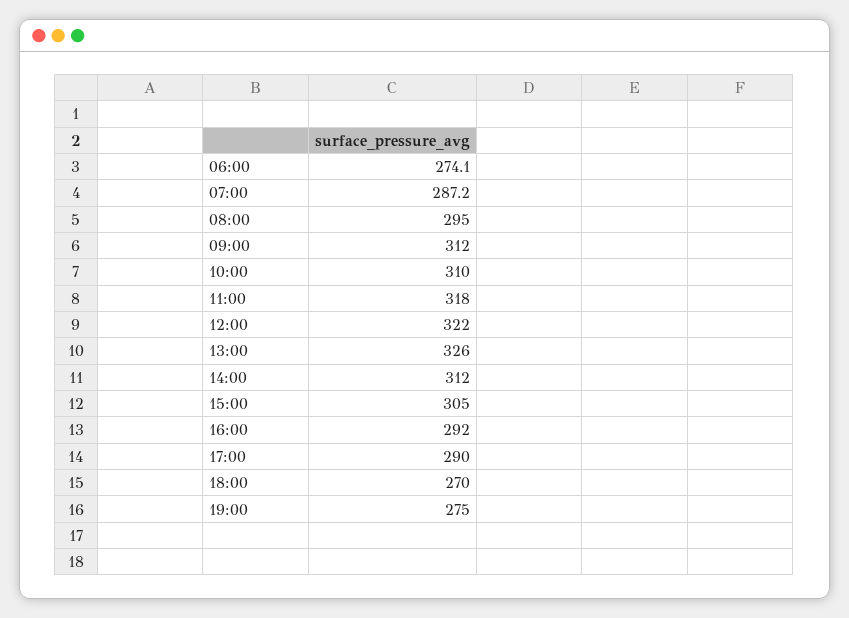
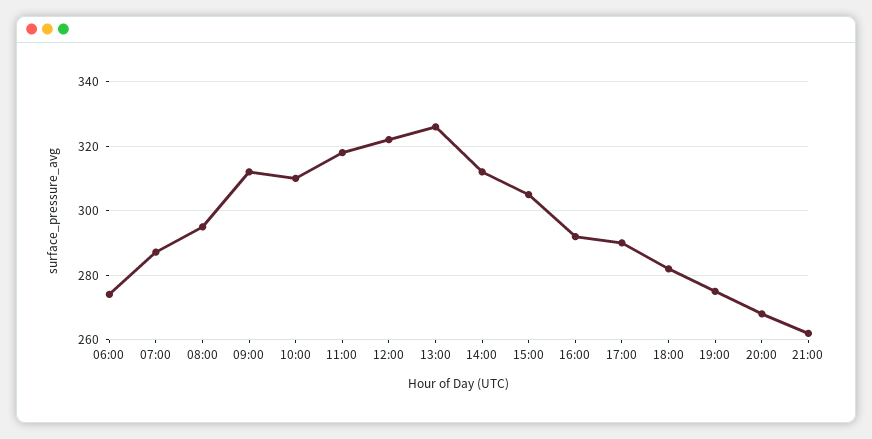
18:00: 270 -> 282
20:00: none -> 268
21:00: none -> 262

